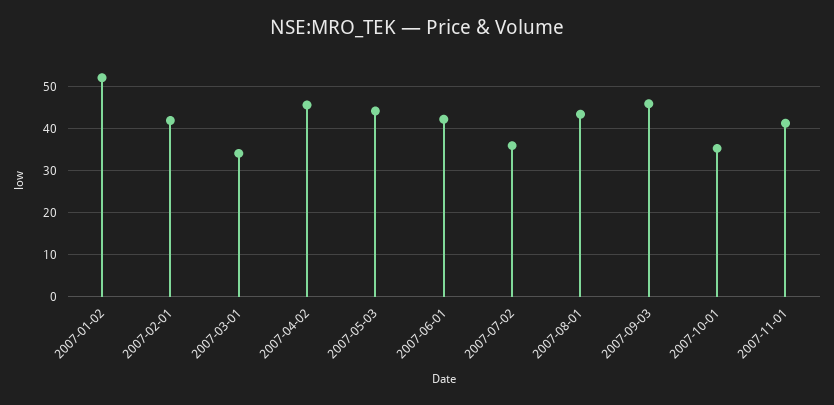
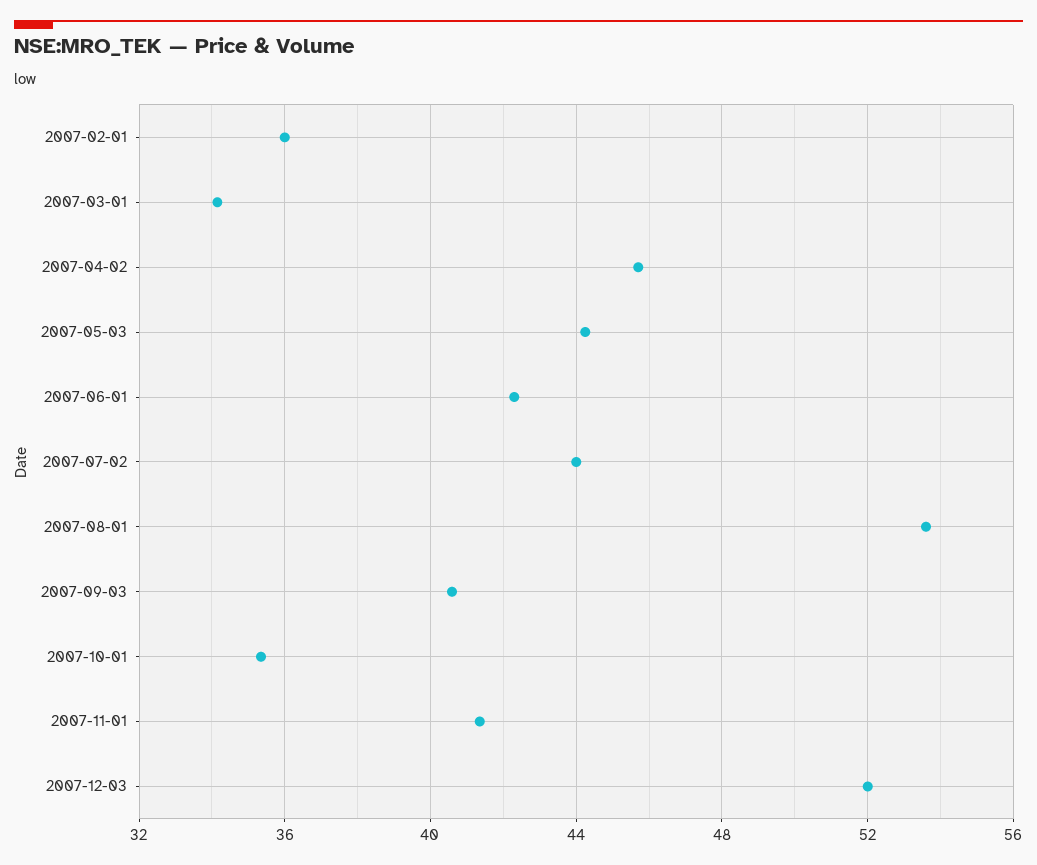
2007-01-02: 52 -> none
2007-02-01: 42 -> 36
2007-07-02: 36 -> 44
2007-08-01: 44 -> 53.5
2007-09-03: 46 -> 40.5
2007-12-03: none -> 52

